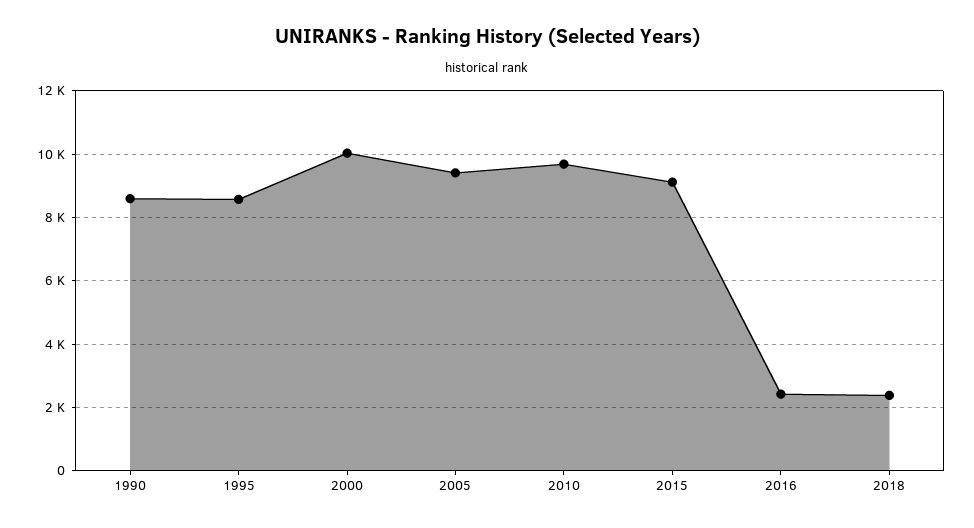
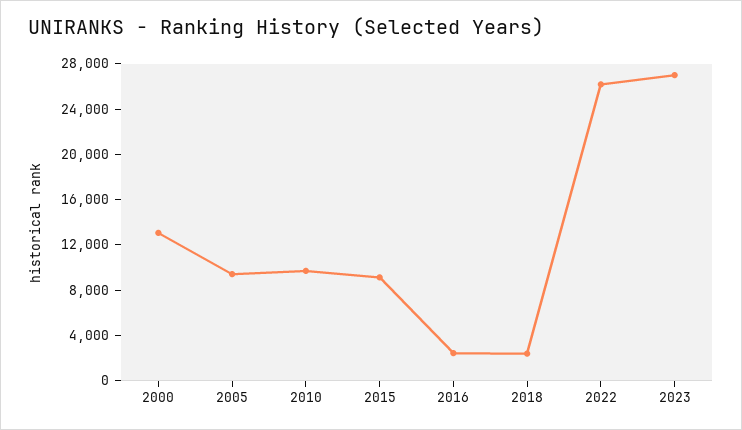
1990: 8600 -> none
1995: 8600 -> none
2000: 10000 -> 13000
2022: none -> 26000
2023: none -> 27000

